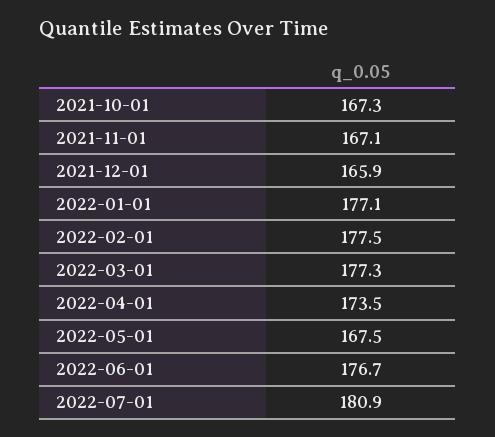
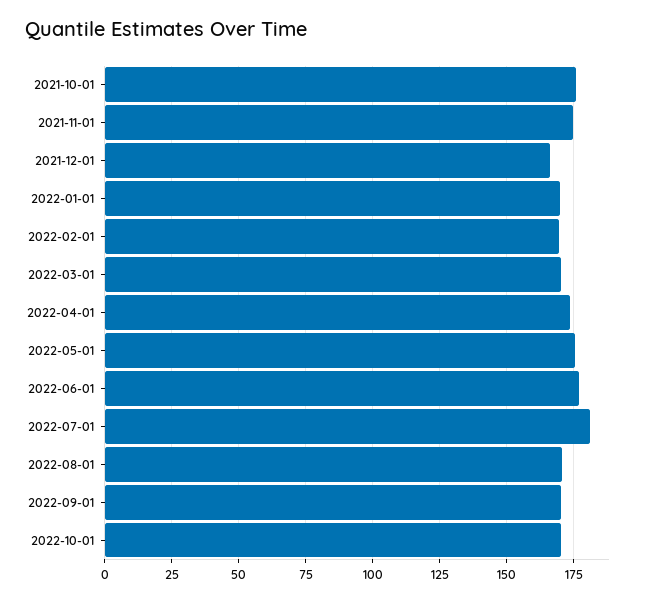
2021-10-01: 167.3 -> 175
2021-11-01: 167.1 -> 175
2022-01-01: 177.1 -> 170
2022-02-01: 177.5 -> 170
2022-03-01: 177.3 -> 170
2022-05-01: 167.5 -> 175
2022-08-01: none -> 170
2022-09-01: none -> 170
2022-10-01: none -> 170

